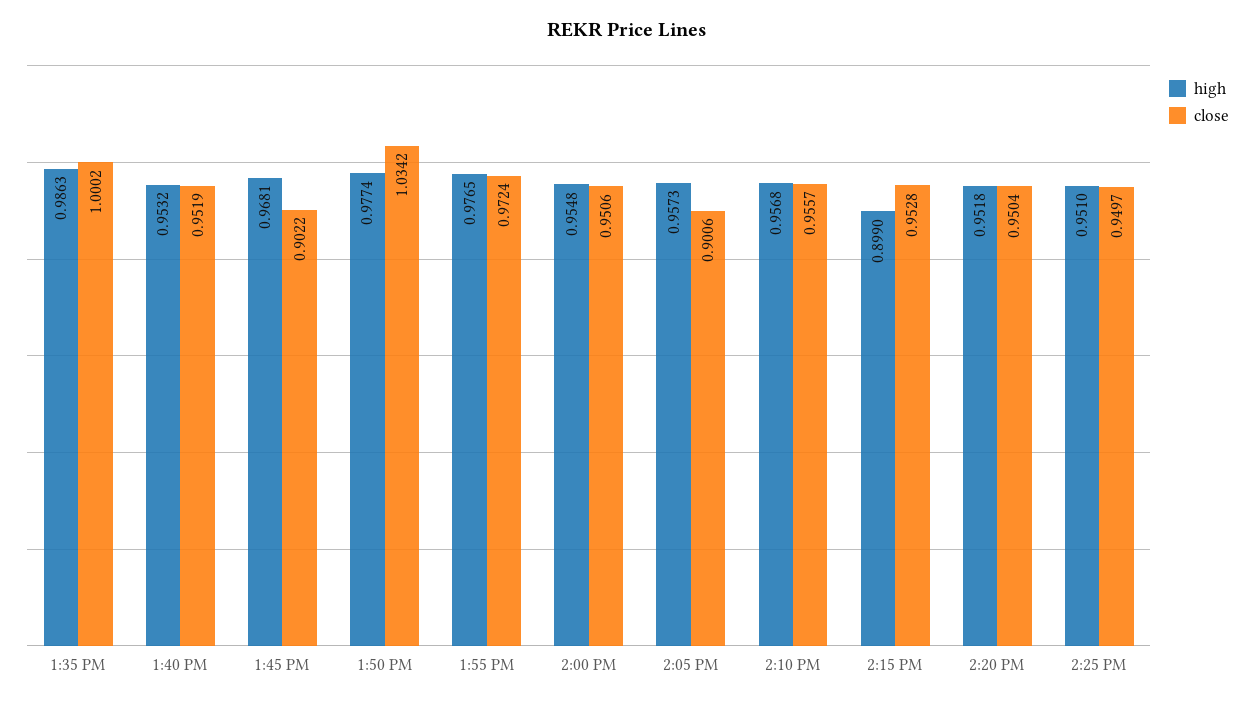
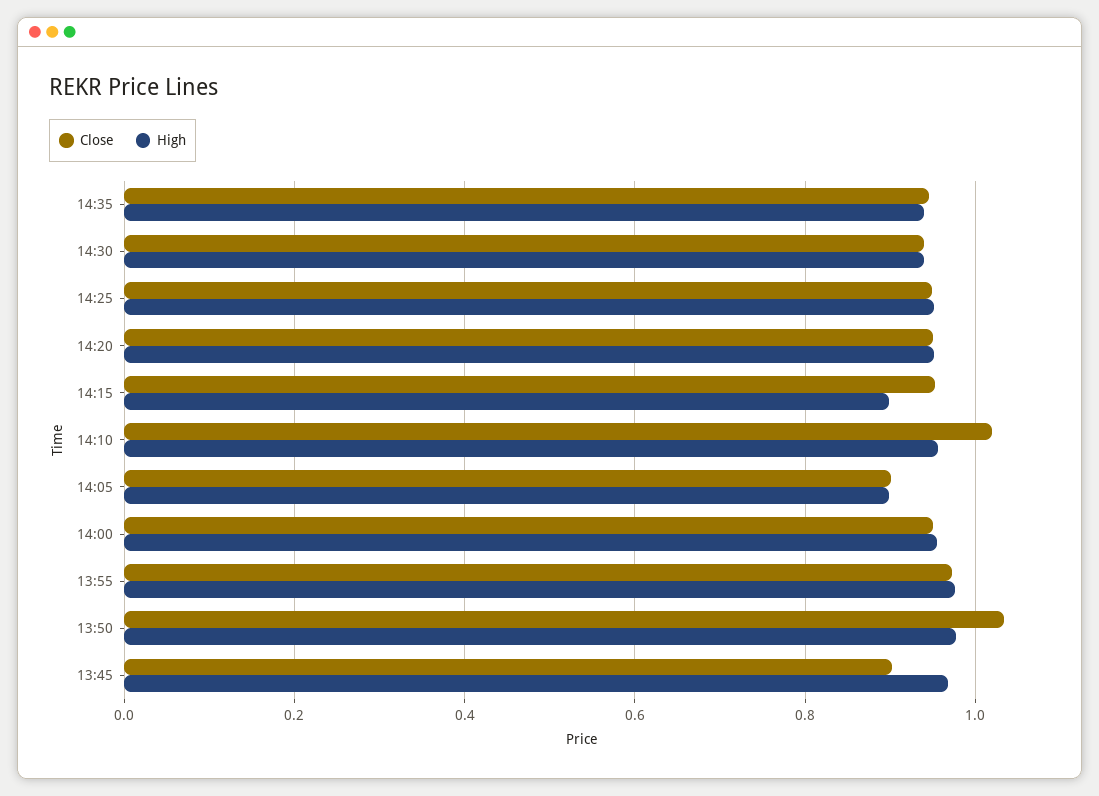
high, 1:35 PM: 0.9863 -> none
close, 1:35 PM: 1.0002 -> none
high, 1:40 PM: 0.9532 -> none
close, 1:40 PM: 0.9519 -> none
high, 2:05 PM: 0.9573 -> 0.9
close, 2:10 PM: 0.9557 -> 1.02
close, 14:35: none -> 0.94
high, 14:35: none -> 0.94
close, 14:30: none -> 0.94
high, 14:30: none -> 0.94

